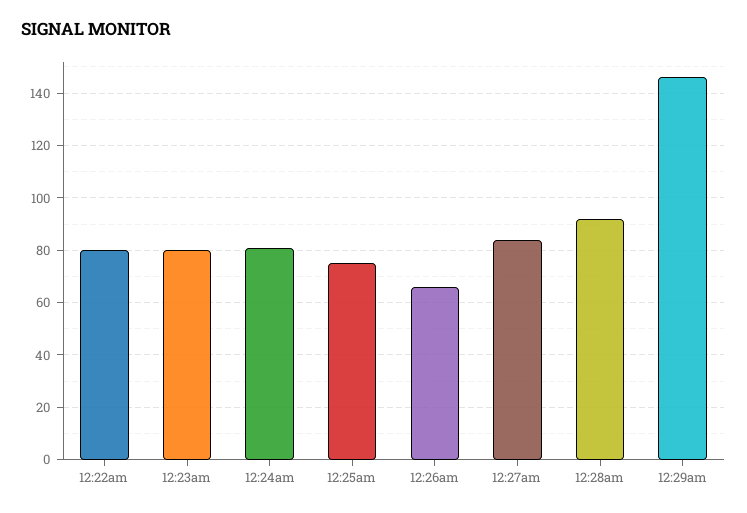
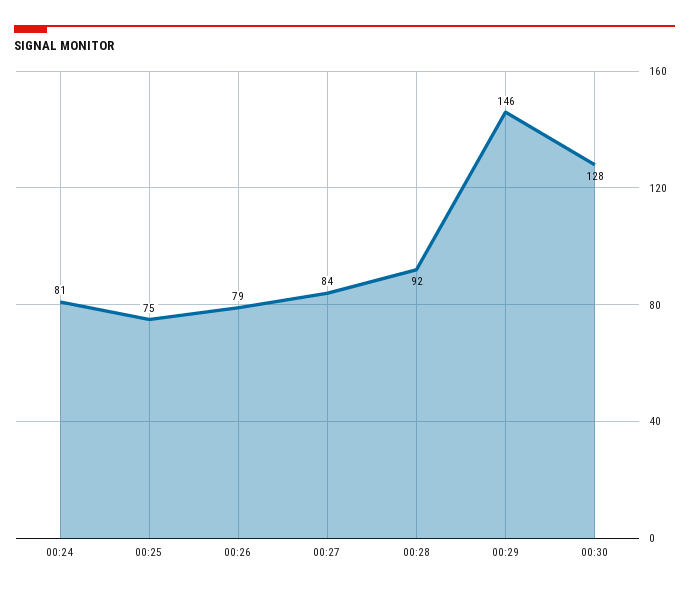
12:22am: 80 -> none
12:23am: 80 -> none
12:26am: 65 -> 79
00:30: none -> 128

